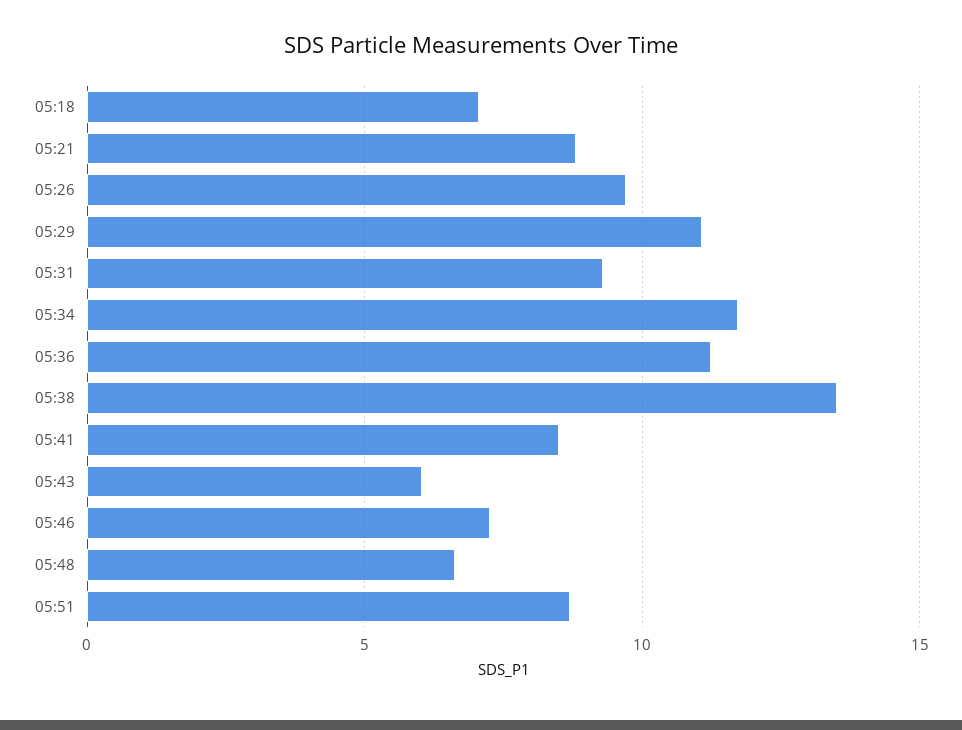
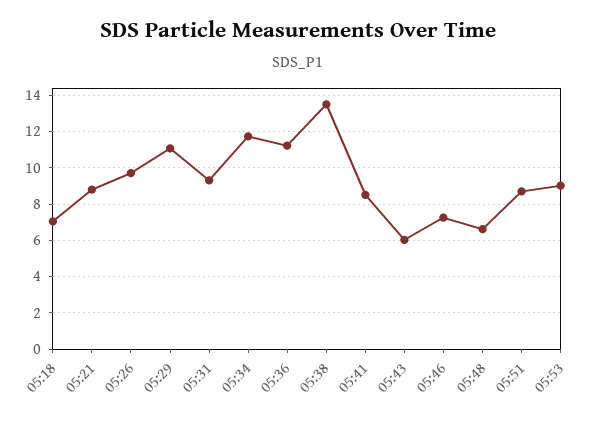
05:53: none -> 9

